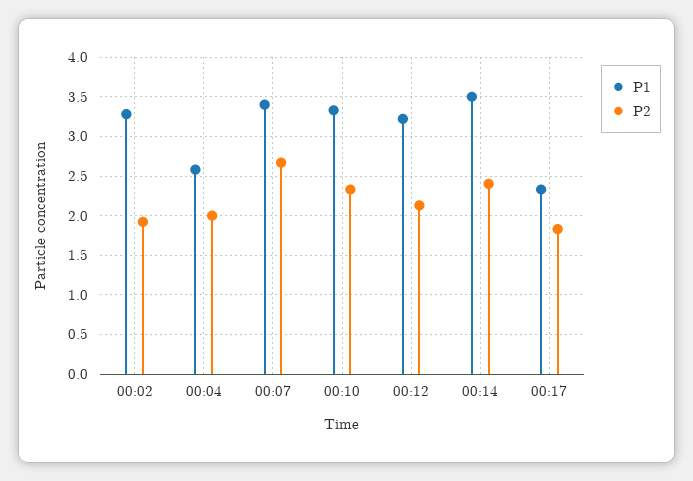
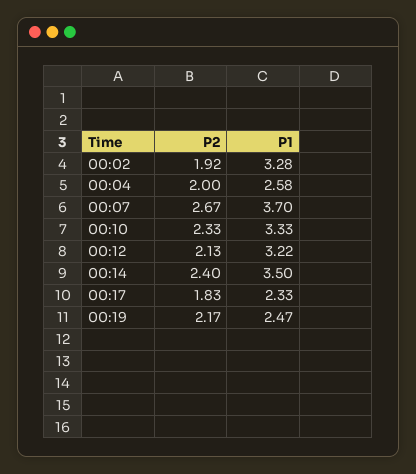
P1, 00:07: 3.4 -> 3.7
P2, 00:19: none -> 2.17
P1, 00:19: none -> 2.47

